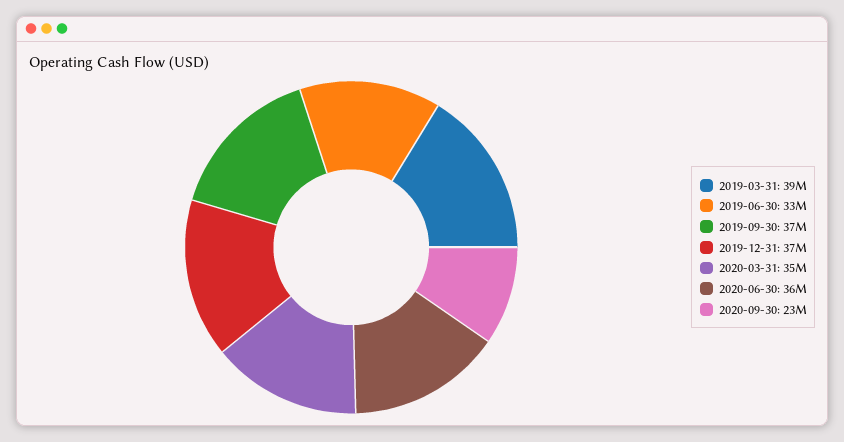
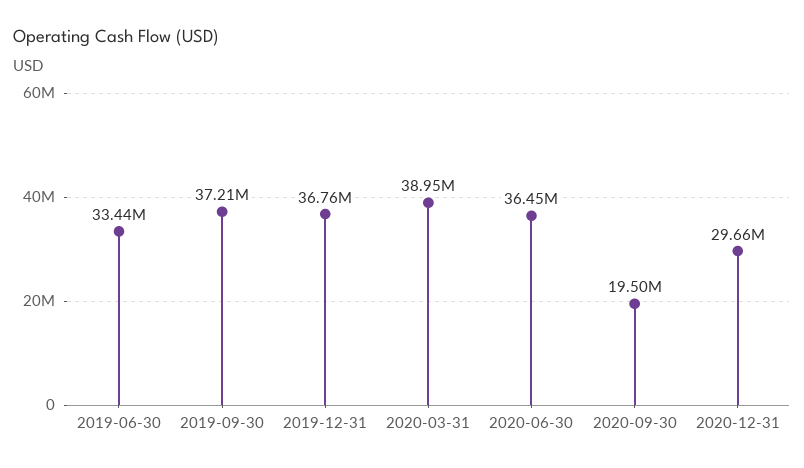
2019-03-31: 39000000 -> none
2020-03-31: 35000000 -> 38950000
2020-09-30: 23000000 -> 19500000
2020-12-31: none -> 29660000

